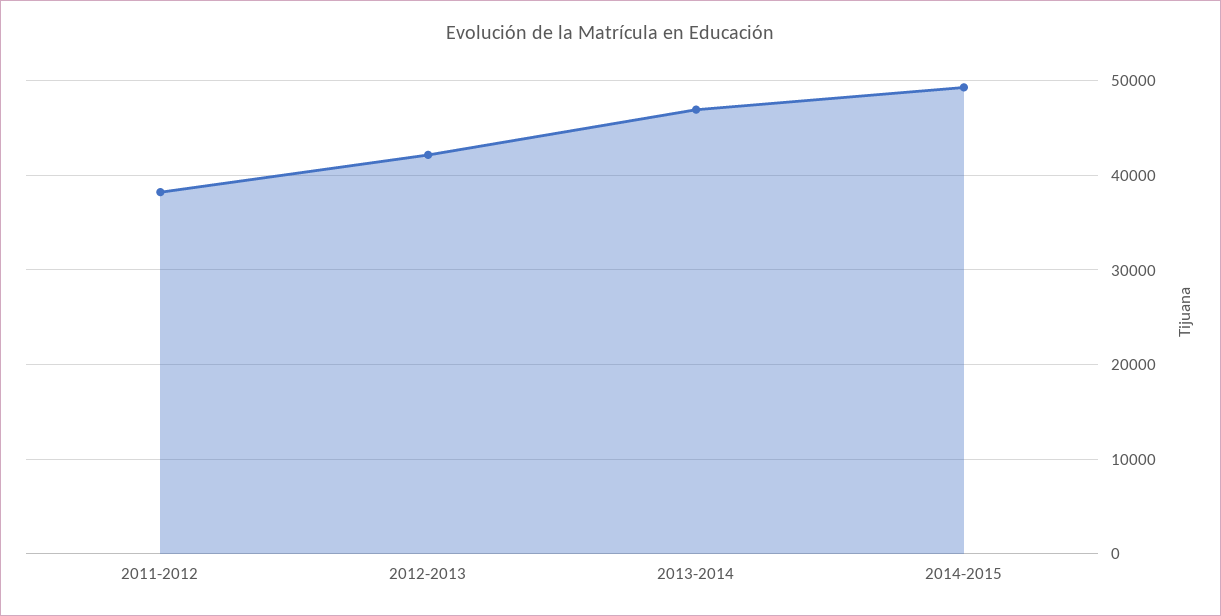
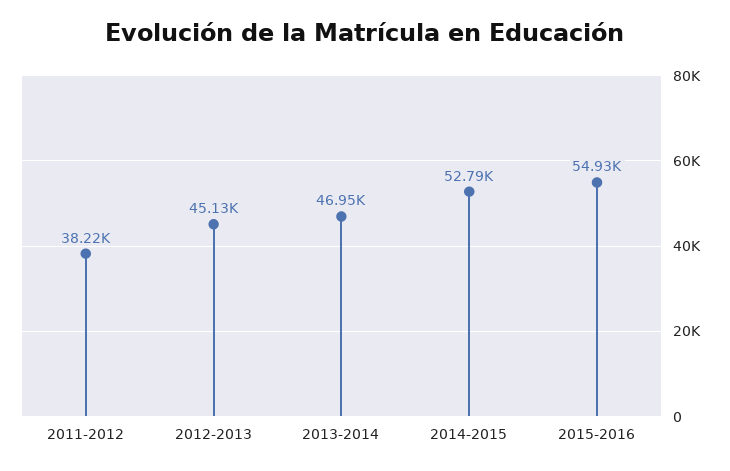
2012-2013: 42000 -> 45130
2014-2015: 49000 -> 52790
2015-2016: none -> 54930

